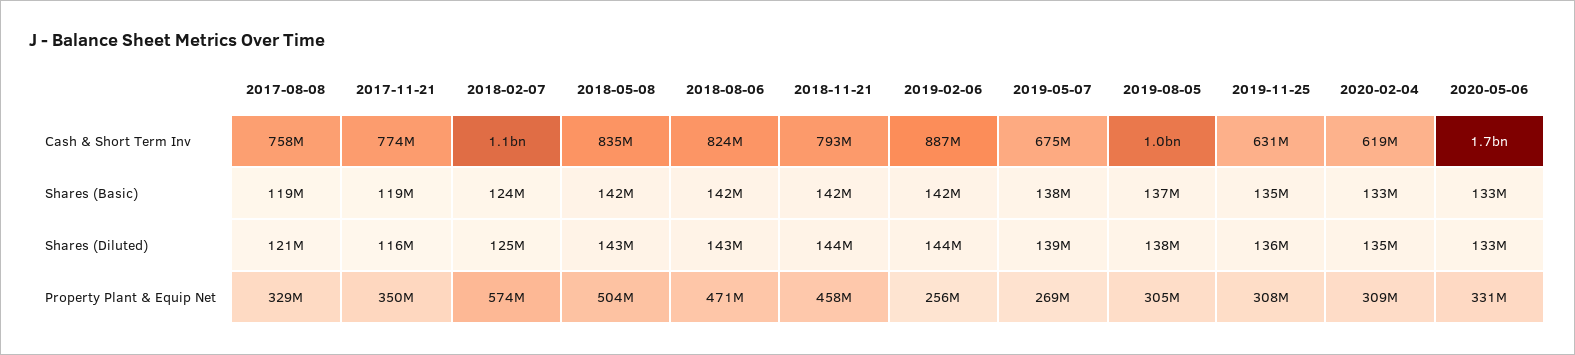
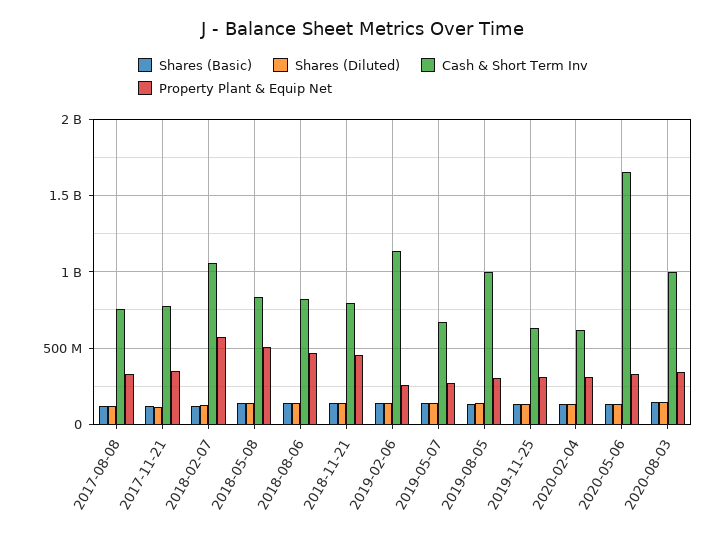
Cash & Short Term Inv, 2019-02-06: 887000000 -> 1150000000
Shares (Basic), 2020-08-03: none -> 150000000
Shares (Diluted), 2020-08-03: none -> 150000000
Cash & Short Term Inv, 2020-08-03: none -> 1000000000
Property Plant & Equip Net, 2020-08-03: none -> 350000000

